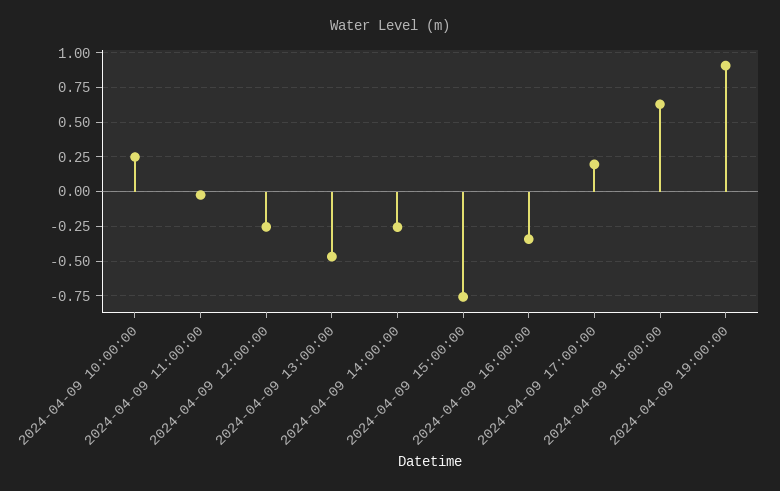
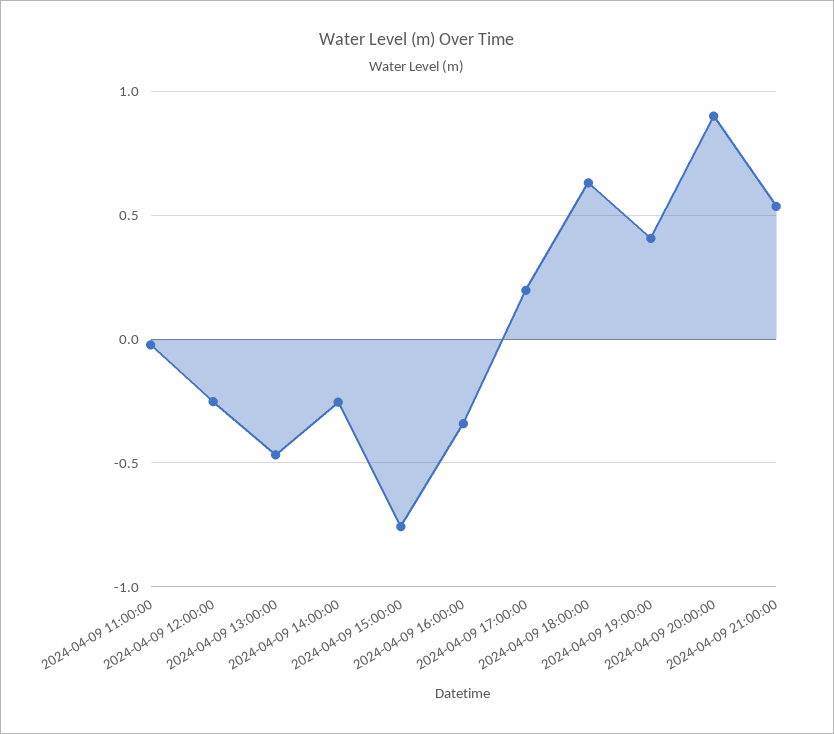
2024-04-09 10:00:00: 0.25 -> none
2024-04-09 19:00:00: 0.9 -> 0.4
2024-04-09 20:00:00: none -> 0.9
2024-04-09 21:00:00: none -> 0.55

